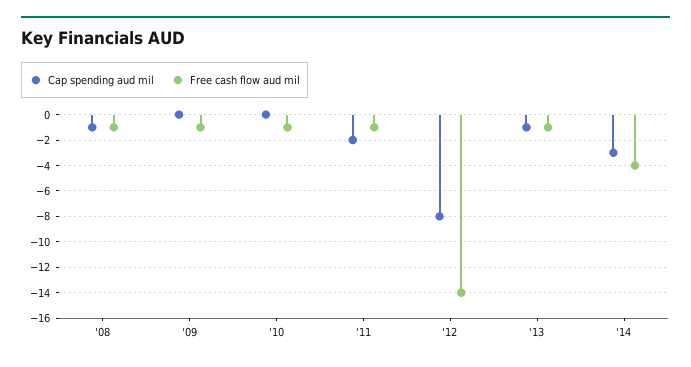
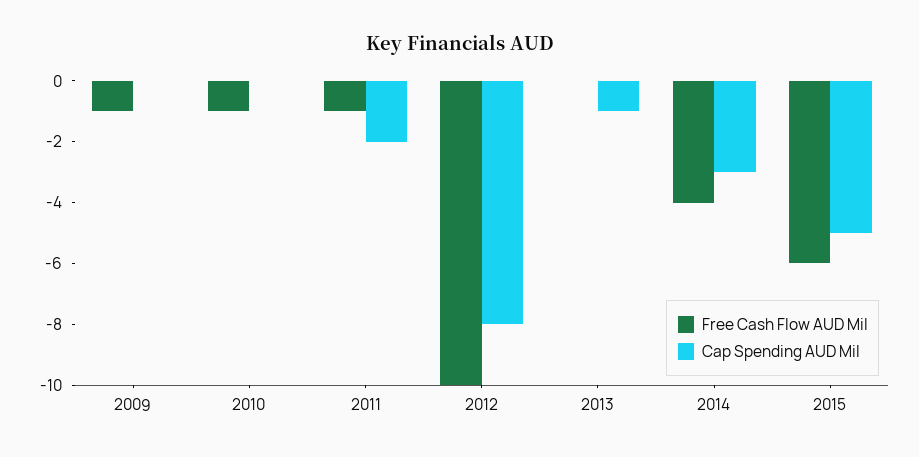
Cap spending aud mil, '08: -1 -> none
Free cash flow aud mil, '08: -1 -> none
Free cash flow aud mil, '12: -14 -> -10
Free cash flow aud mil, '13: -1 -> 0
Free cash flow aud mil, 2015: none -> -6
Cap spending aud mil, 2015: none -> -5

